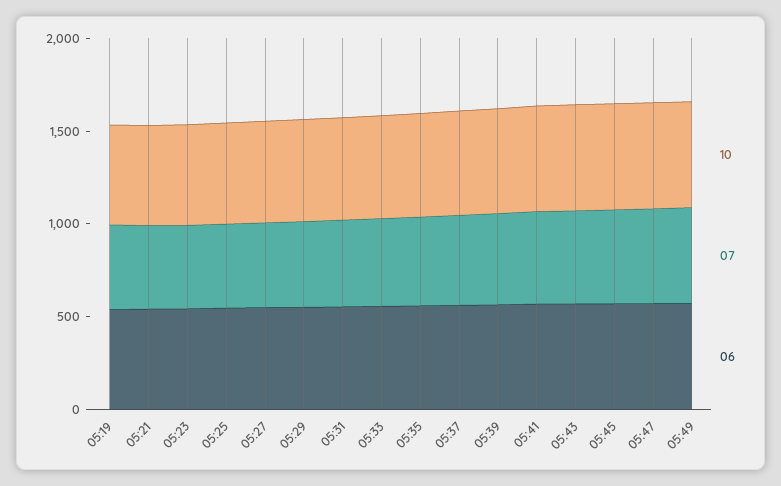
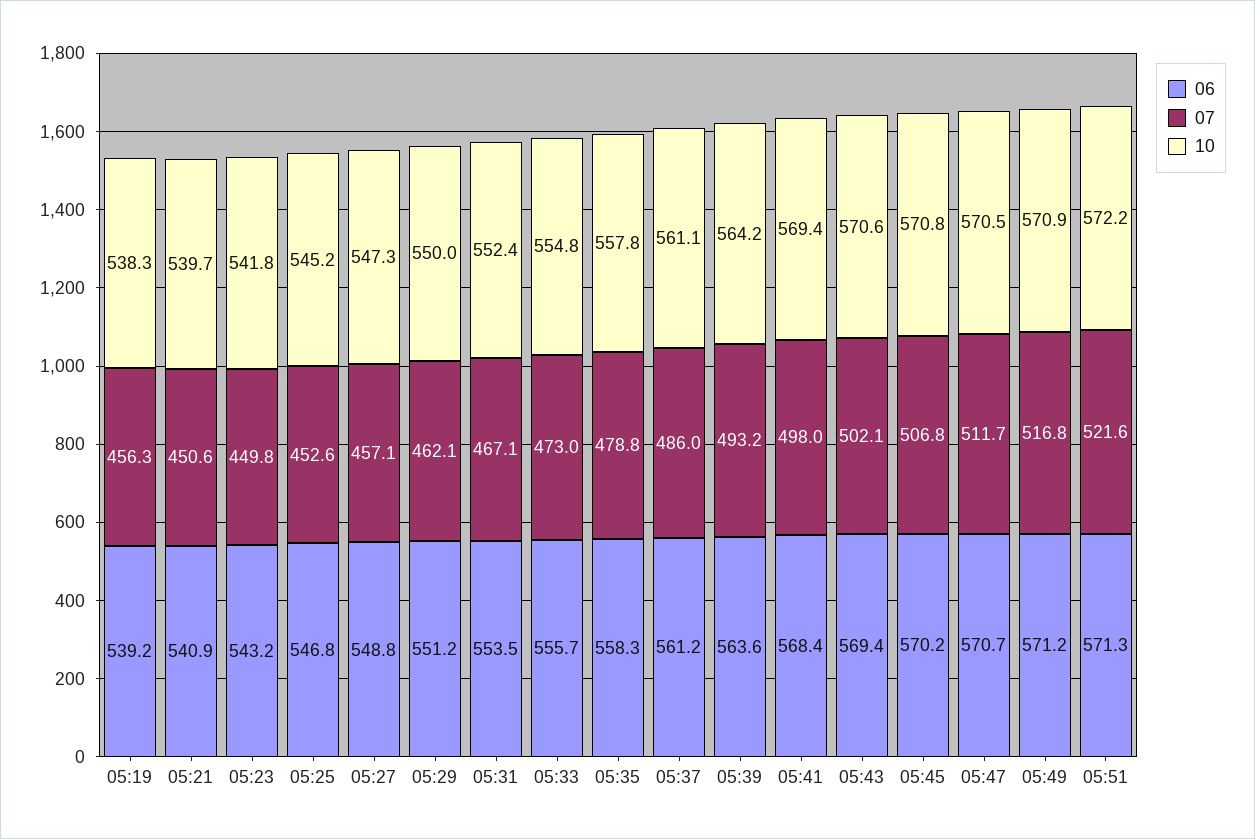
06, 05:51: none -> 571.3
07, 05:51: none -> 521.6
10, 05:51: none -> 572.2

